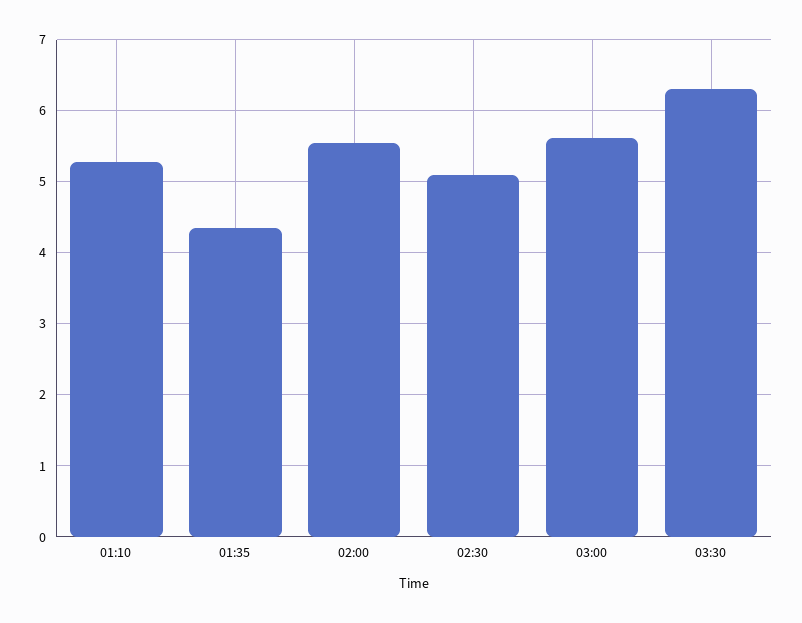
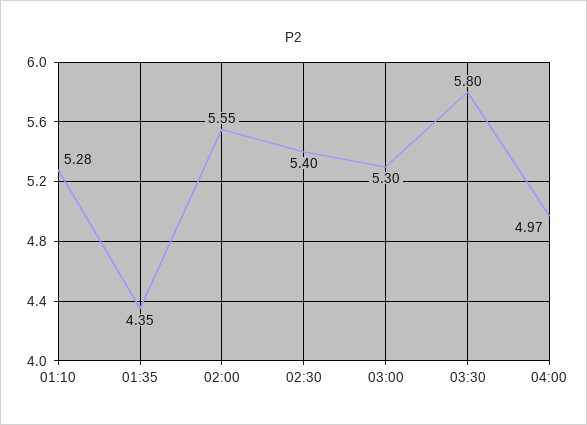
02:30: 5.1 -> 5.4
03:00: 5.6 -> 5.3
03:30: 6.3 -> 5.8
04:00: none -> 4.97

